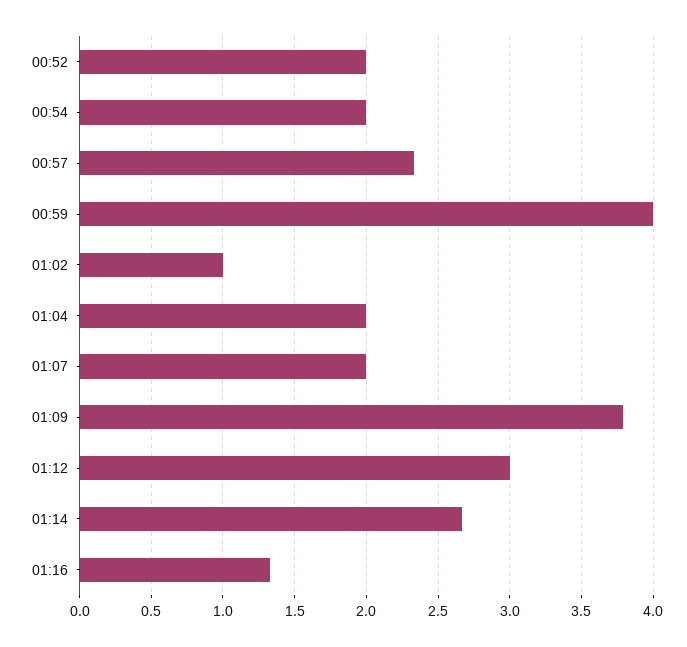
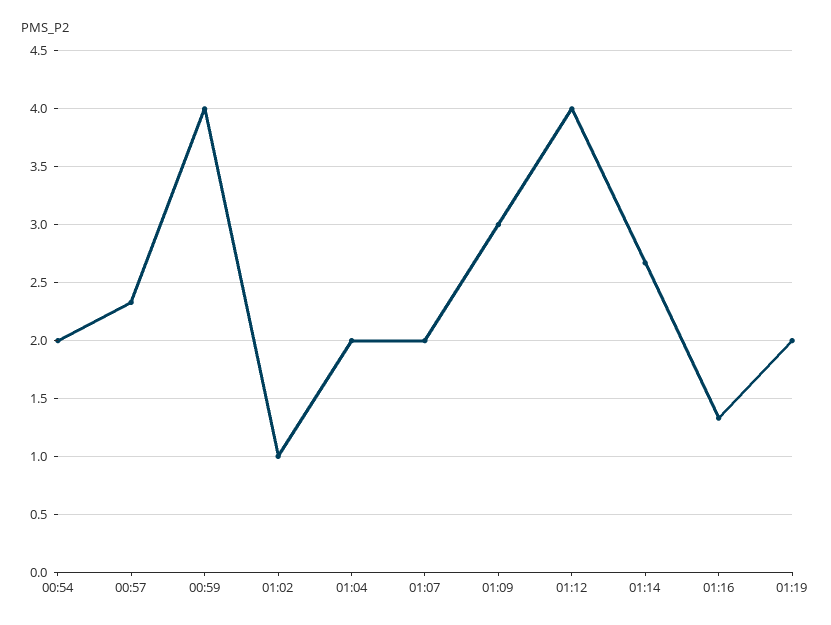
00:52: 2 -> none
01:09: 3.8 -> 3
01:12: 3 -> 4
01:19: none -> 2

